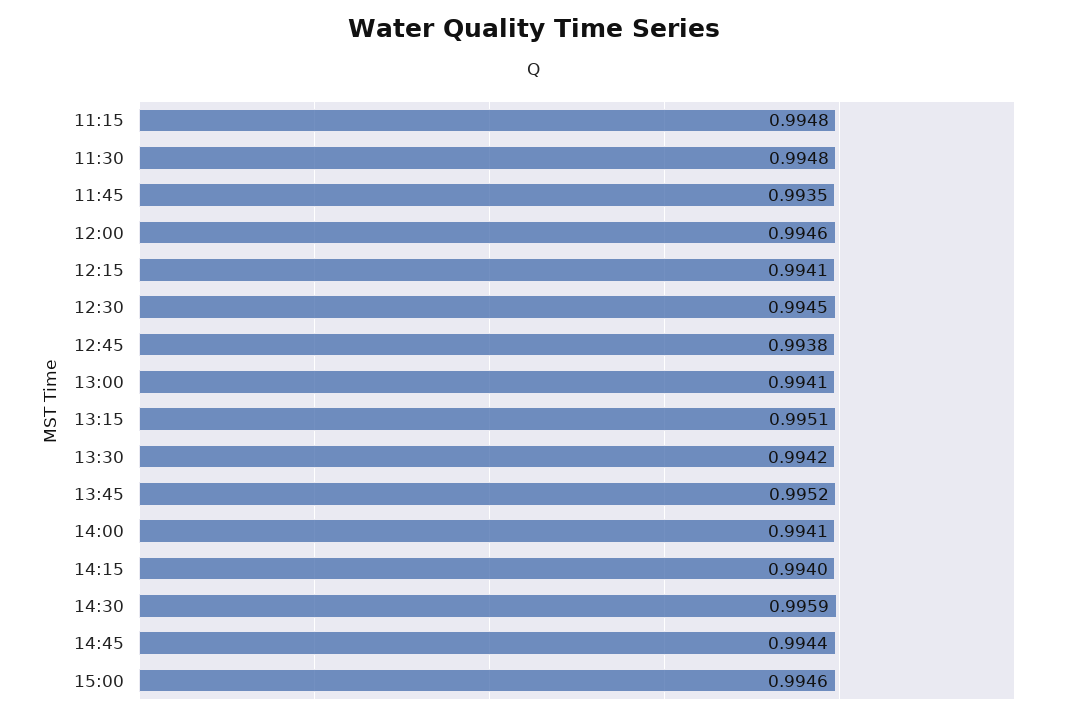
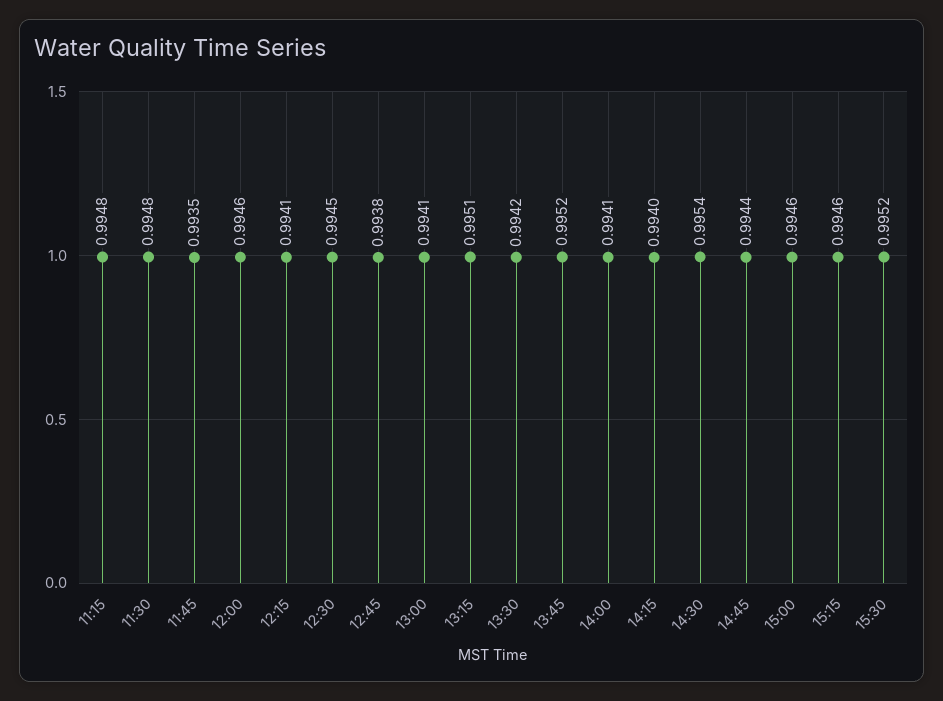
14:30: 0.9959 -> 0.9954
15:15: none -> 0.9946
15:30: none -> 0.9952

